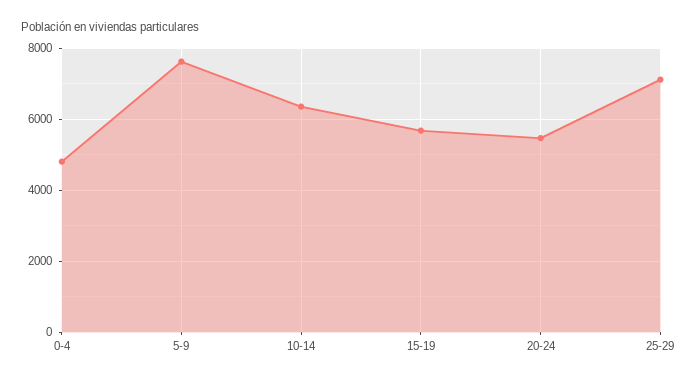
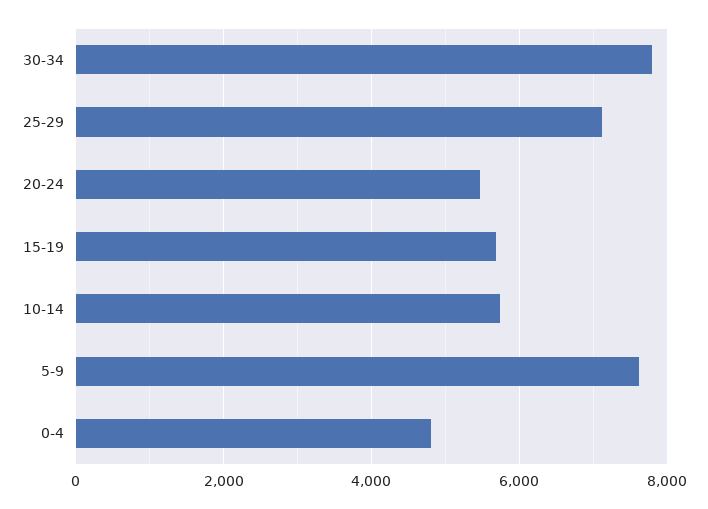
10-14: 6400 -> 5800
30-34: none -> 7800

